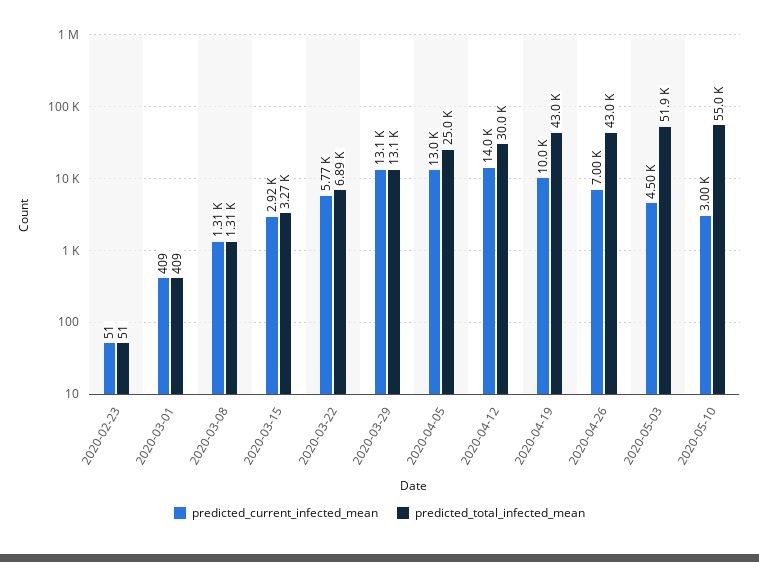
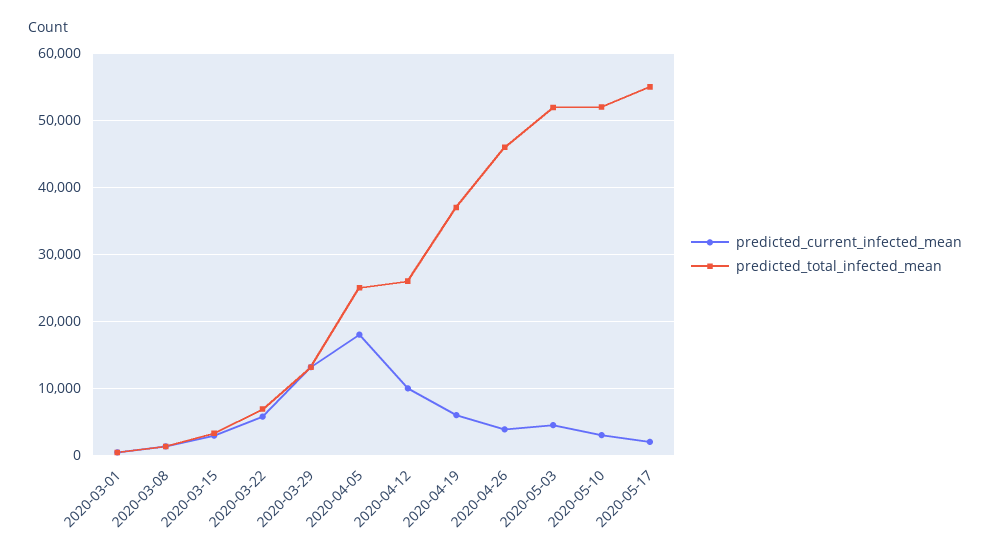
predicted_current_infected_mean, 2020-02-23: 51 -> none
predicted_total_infected_mean, 2020-02-23: 51 -> none
predicted_current_infected_mean, 2020-04-05: 13000 -> 18000
predicted_current_infected_mean, 2020-04-12: 14000 -> 10000
predicted_total_infected_mean, 2020-04-12: 30000 -> 26000
predicted_current_infected_mean, 2020-04-19: 10000 -> 6000
predicted_total_infected_mean, 2020-04-19: 43000 -> 37000
predicted_current_infected_mean, 2020-04-26: 7000 -> 4000
predicted_total_infected_mean, 2020-04-26: 43000 -> 46000
predicted_total_infected_mean, 2020-05-10: 55000 -> 52000
predicted_current_infected_mean, 2020-05-17: none -> 2000
predicted_total_infected_mean, 2020-05-17: none -> 55000

